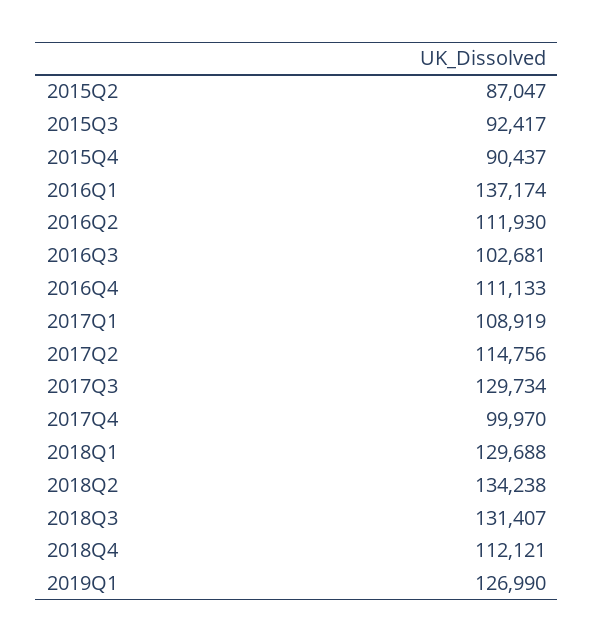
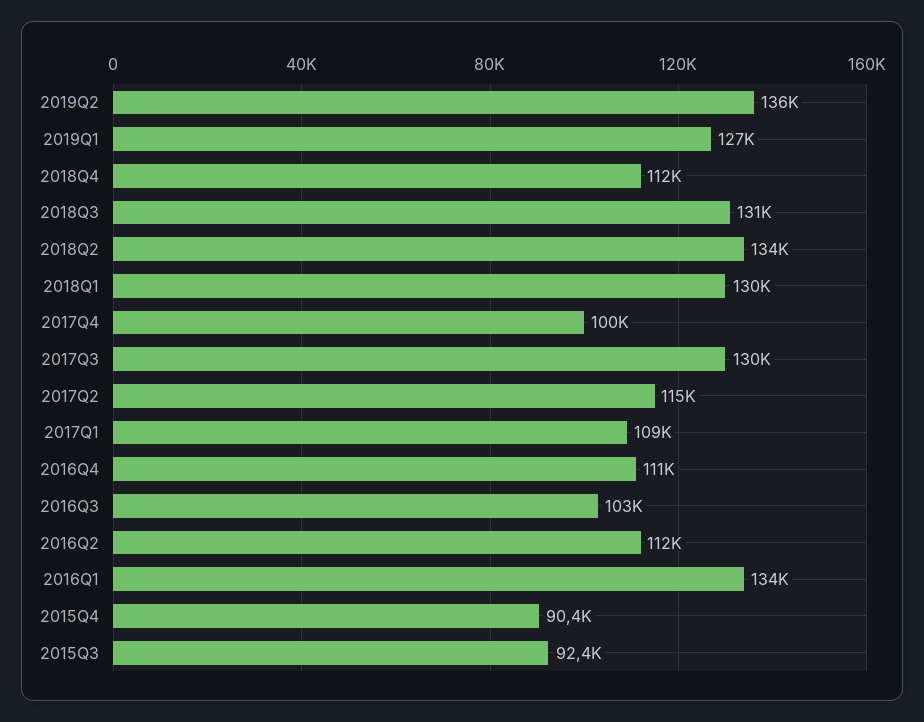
2015Q2: 87047 -> none
2016Q1: 137174 -> 134000
2019Q2: none -> 136000

